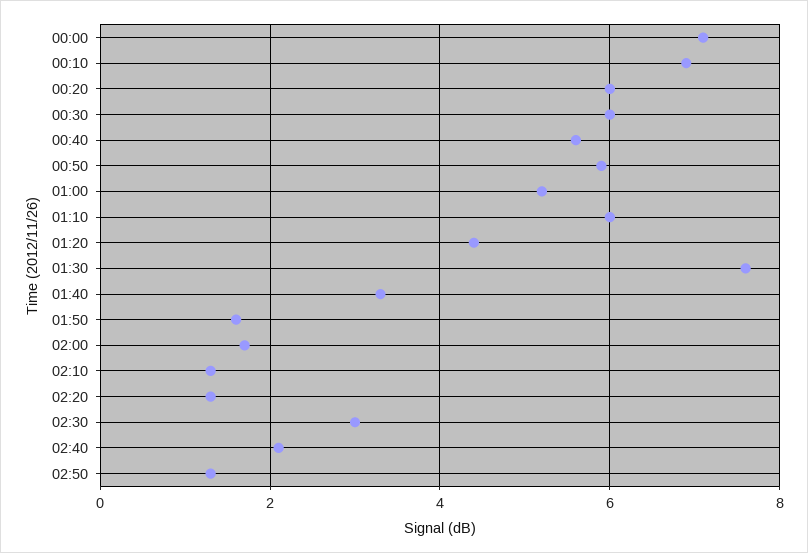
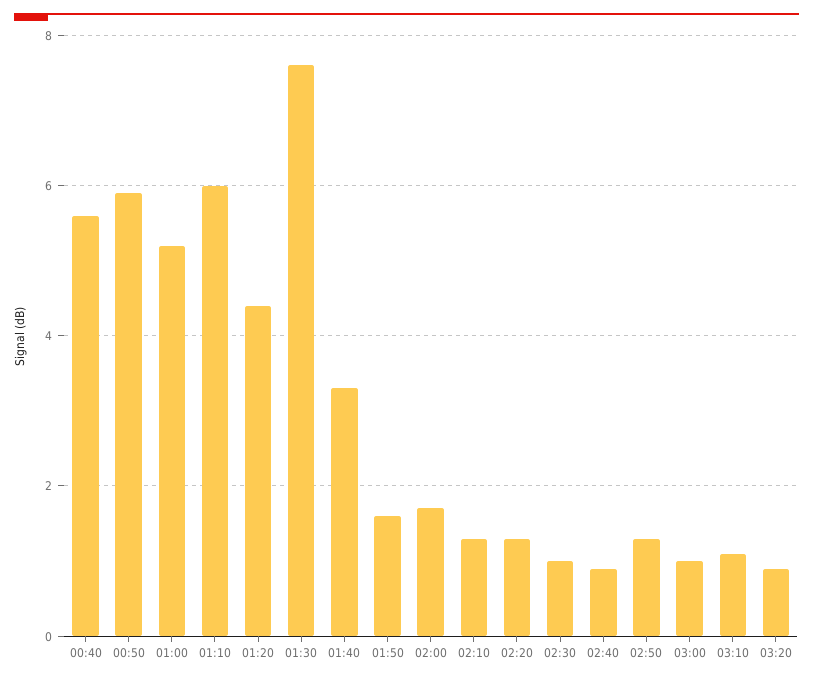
00:00: 7 -> none
00:10: 7 -> none
00:20: 6 -> none
00:30: 6 -> none
02:30: 3 -> 1
02:40: 2 -> 1
03:00: none -> 1
03:10: none -> 1
03:20: none -> 1

